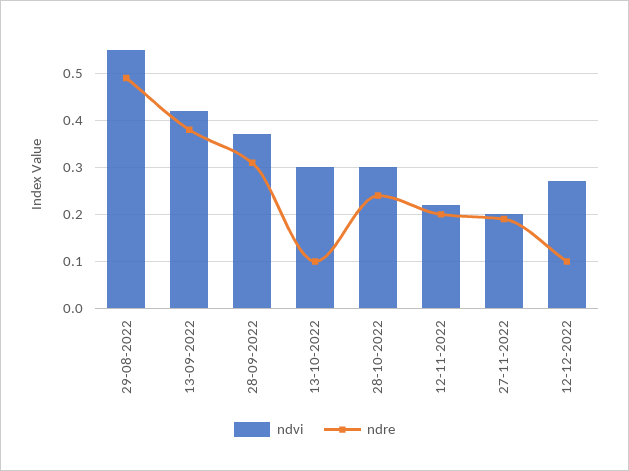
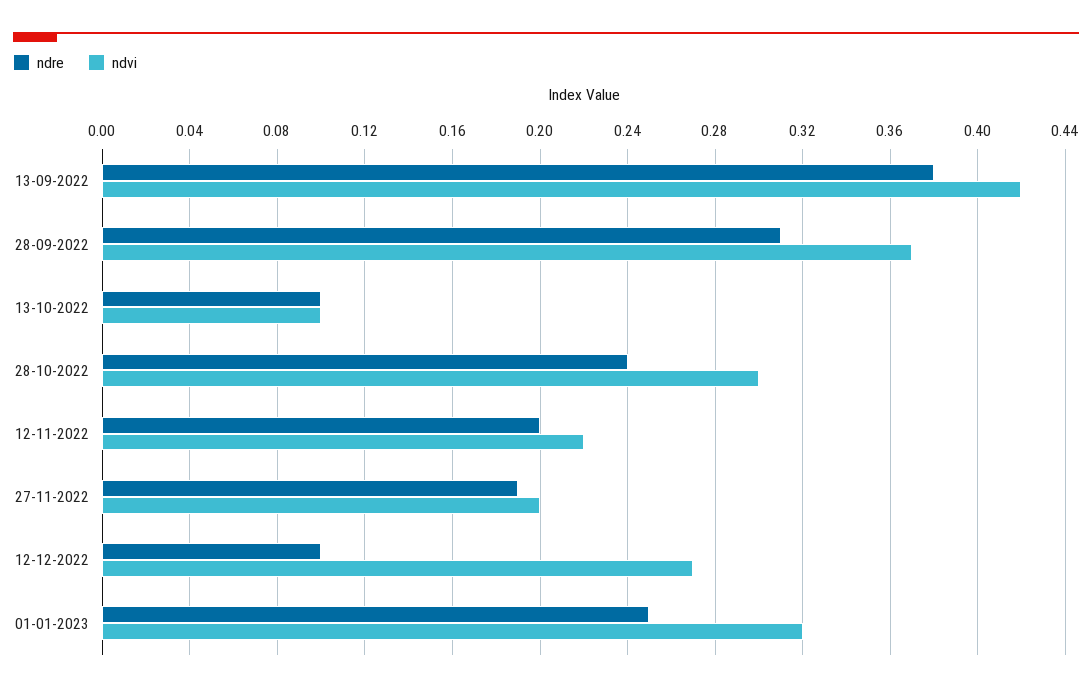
ndvi, 29-08-2022: 0.55 -> none
ndre, 29-08-2022: 0.5 -> none
ndvi, 13-10-2022: 0.3 -> 0.1
ndre, 01-01-2023: none -> 0.25
ndvi, 01-01-2023: none -> 0.32

